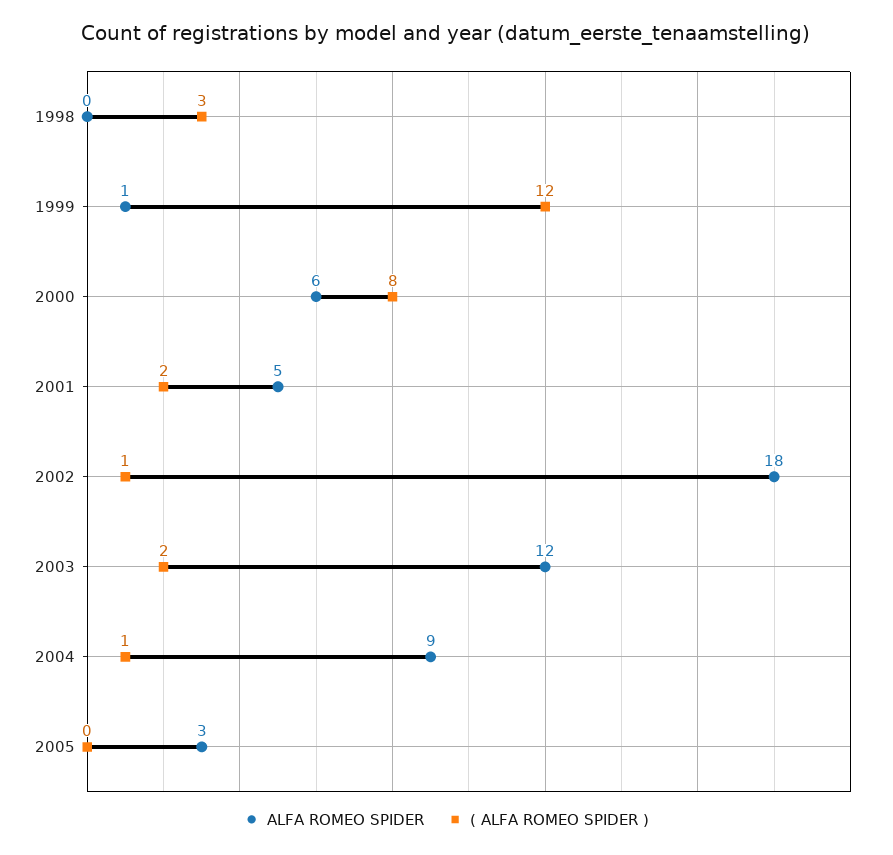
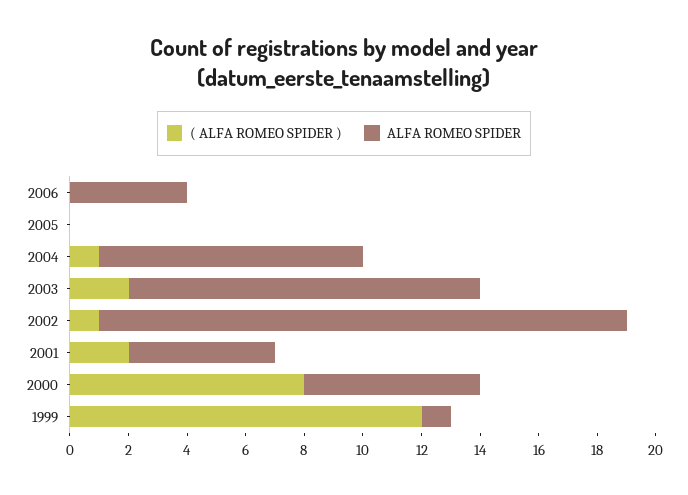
ALFA ROMEO SPIDER, 1998: 0 -> none
( ALFA ROMEO SPIDER ), 1998: 3 -> none
ALFA ROMEO SPIDER, 2005: 3 -> 0
( ALFA ROMEO SPIDER ), 2006: none -> 0
ALFA ROMEO SPIDER, 2006: none -> 4

